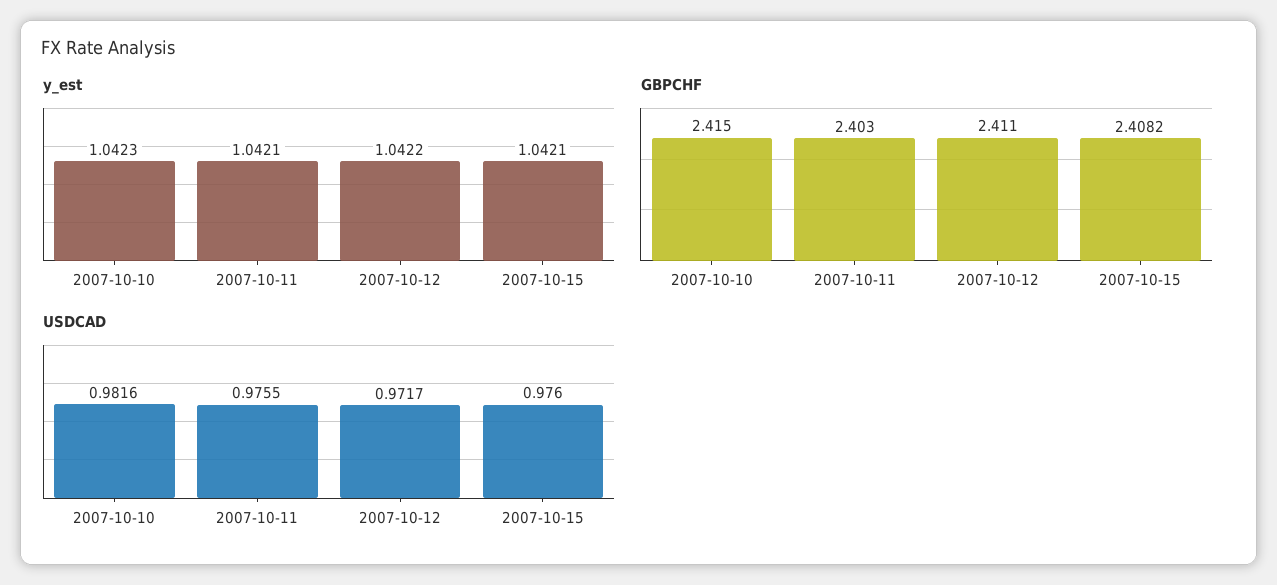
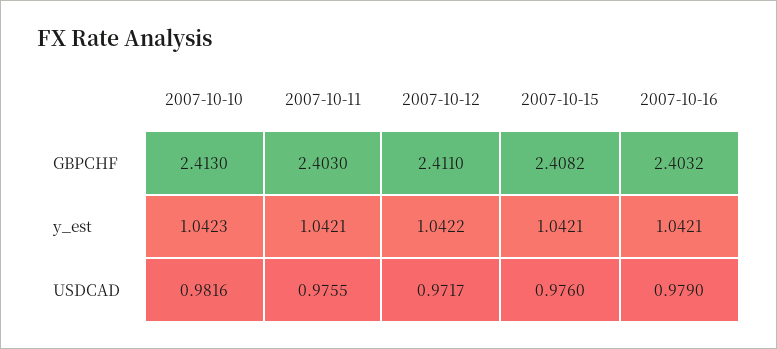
GBPCHF, 2007-10-10: 2.415 -> 2.413
GBPCHF, 2007-10-16: none -> 2.4032
y_est, 2007-10-16: none -> 1.0421
USDCAD, 2007-10-16: none -> 0.979

